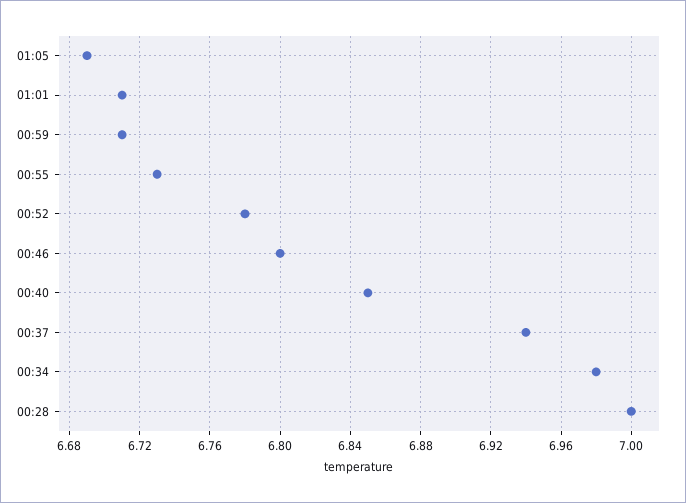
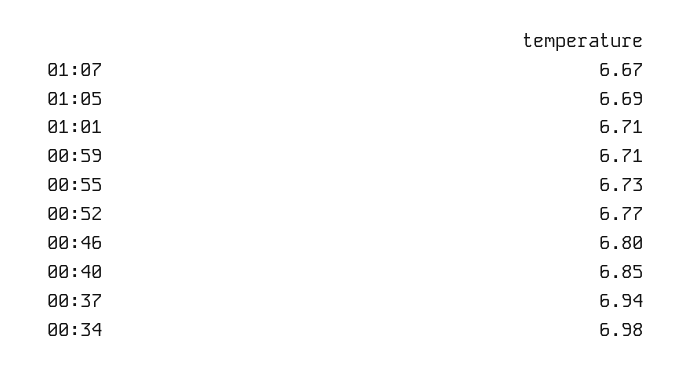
00:52: 6.78 -> 6.77
00:28: 7 -> none
01:07: none -> 6.67

